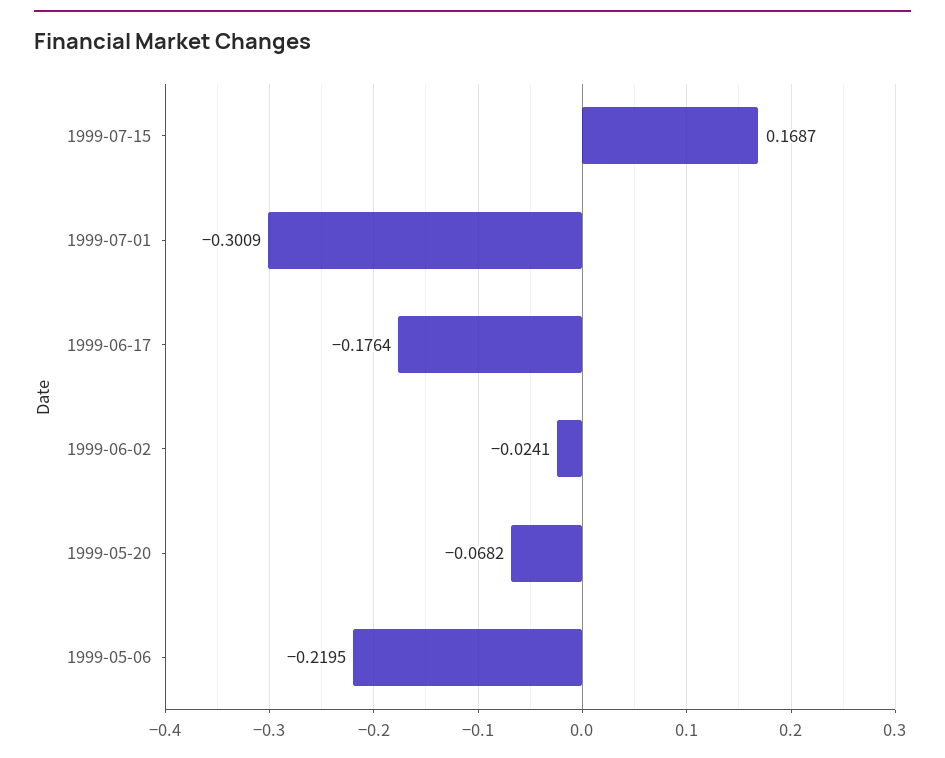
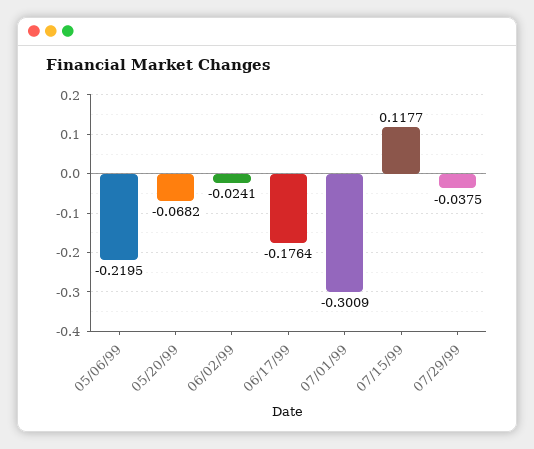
1999-07-15: 0.1687 -> 0.1177
07/29/99: none -> -0.0375

